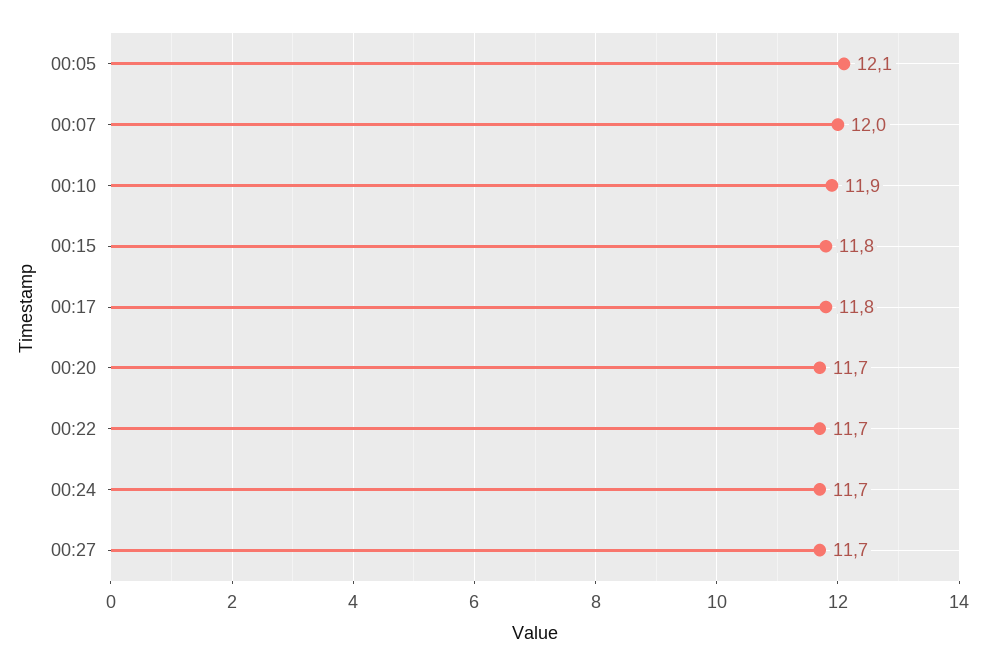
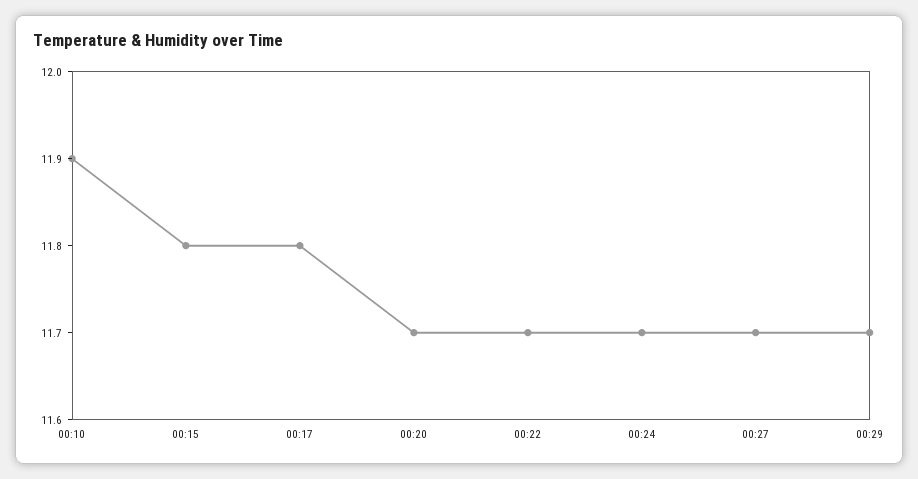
00:05: 12.1 -> none
00:07: 12 -> none
00:29: none -> 11.7

